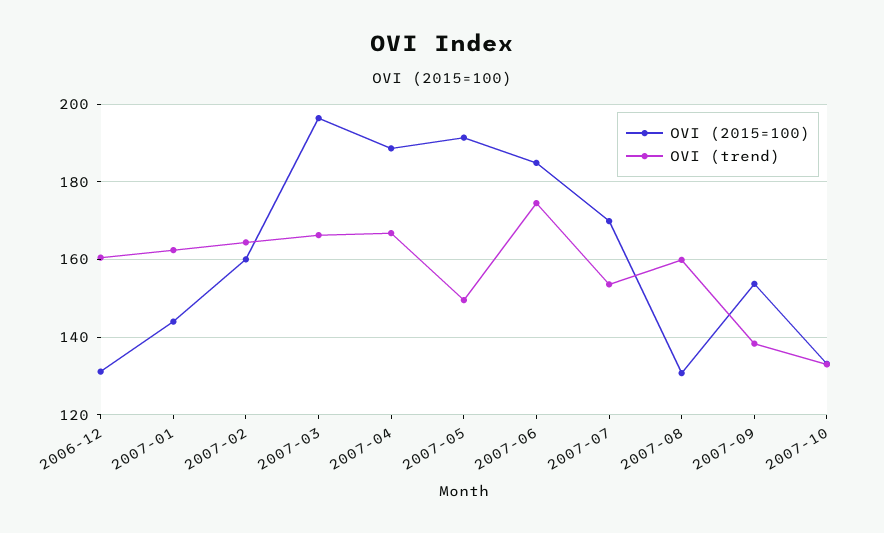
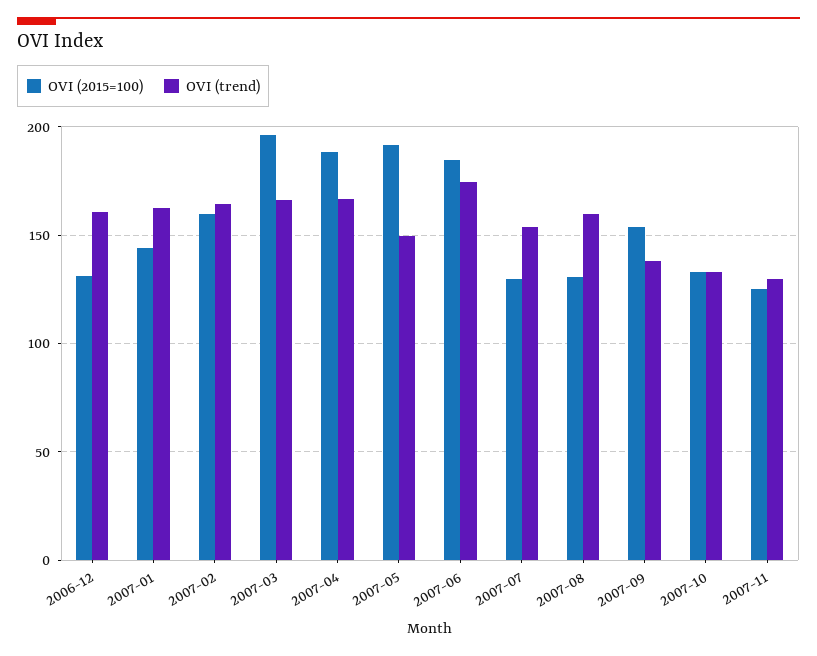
OVI (2015=100), 2007-07: 170 -> 130
OVI (2015=100), 2007-11: none -> 125
OVI (trend), 2007-11: none -> 130

